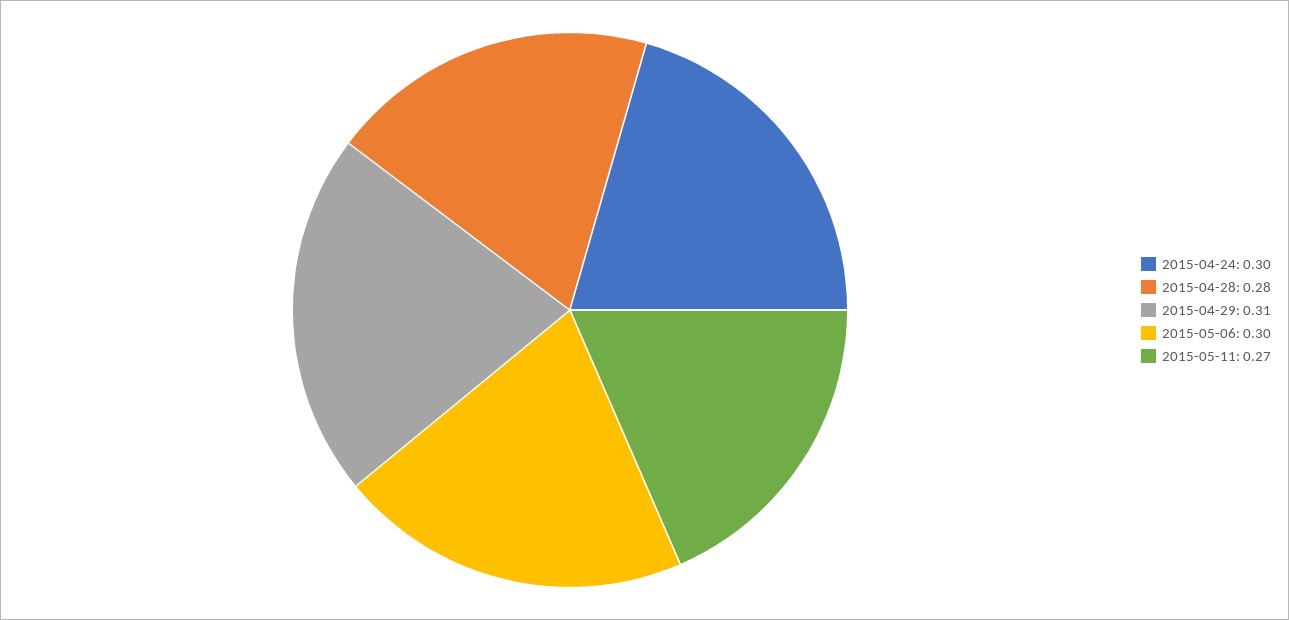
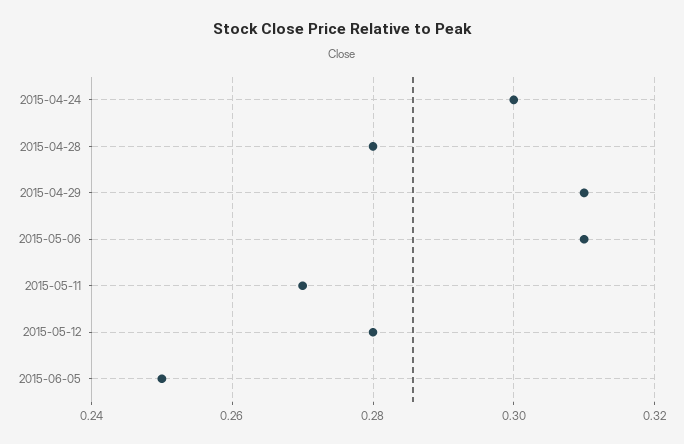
2015-05-06: 0.3 -> 0.31
2015-05-12: none -> 0.28
2015-06-05: none -> 0.25

